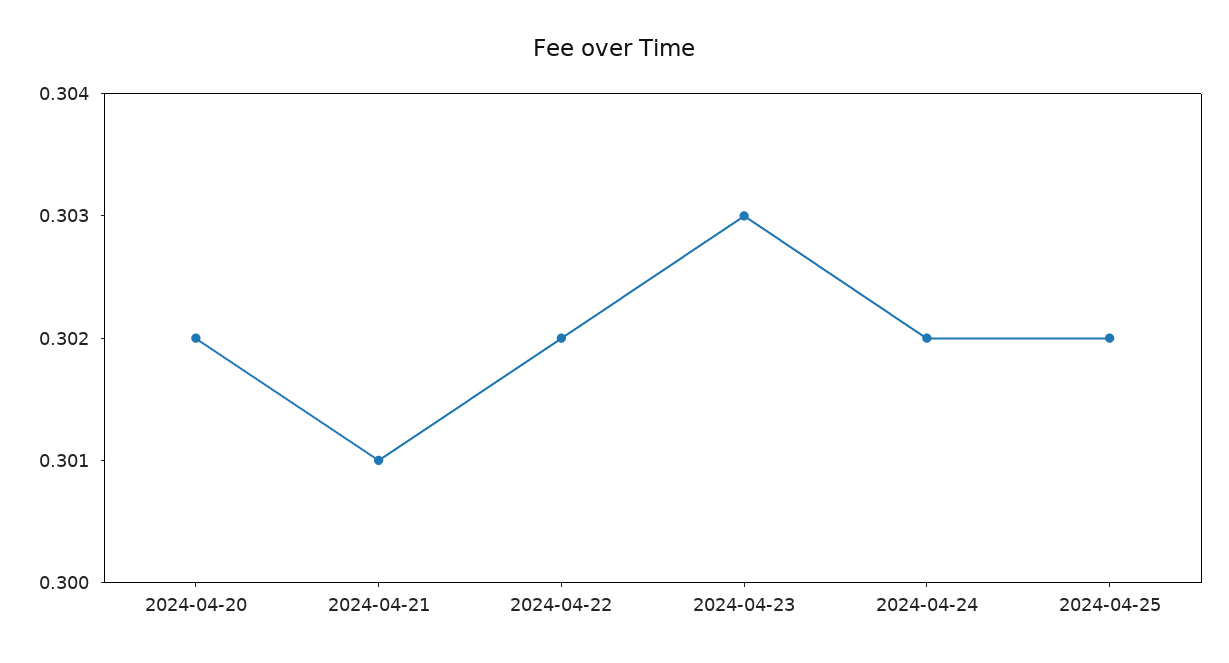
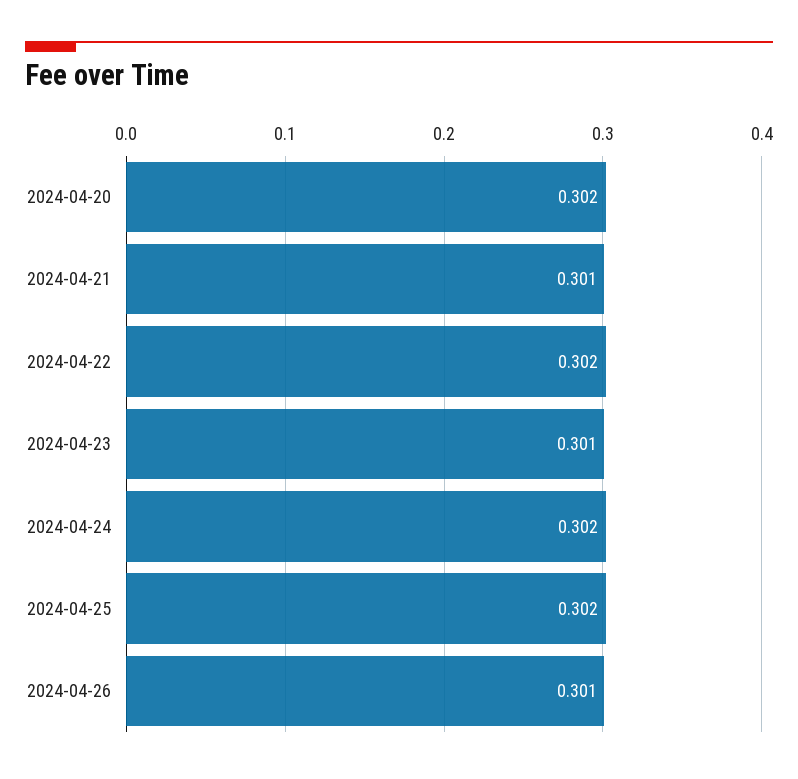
2024-04-23: 0.303 -> 0.301
2024-04-26: none -> 0.301

